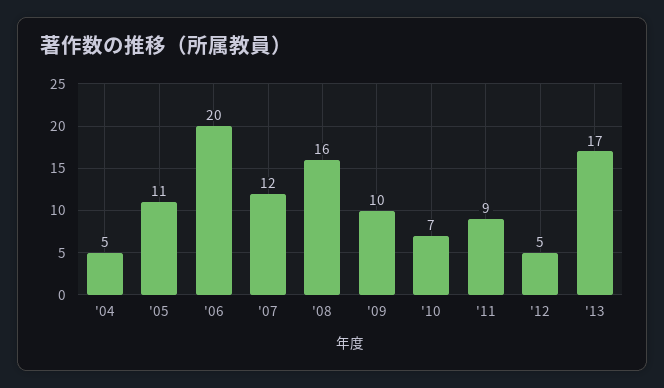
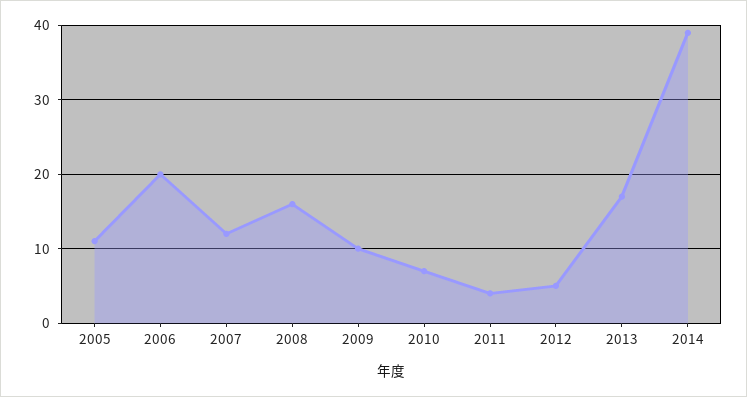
'04: 5 -> none
'11: 9 -> 4
2014: none -> 39

